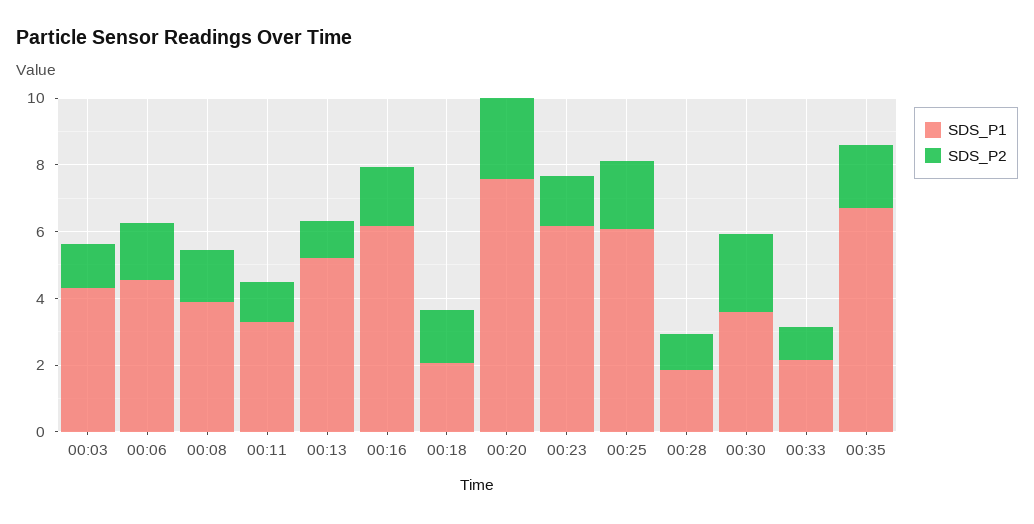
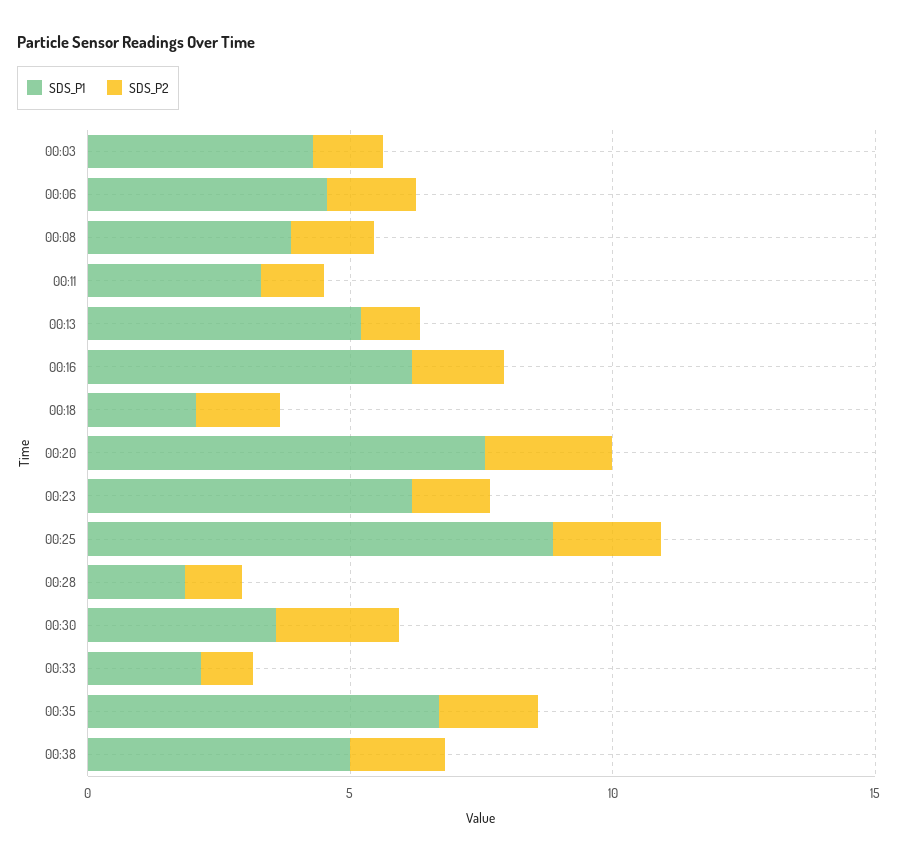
SDS_P1, 00:25: 6 -> 9
SDS_P1, 00:38: none -> 5
SDS_P2, 00:38: none -> 2

